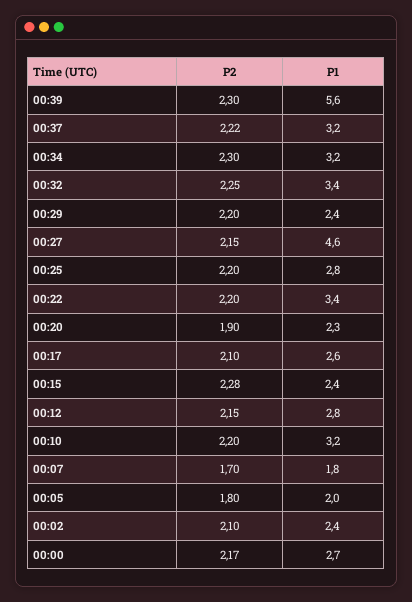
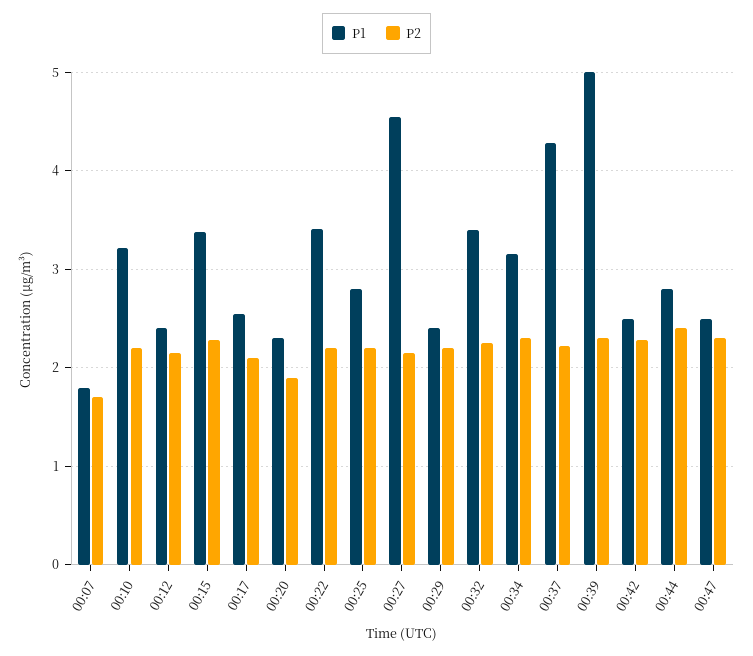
P1, 00:39: 5.6 -> 5
P1, 00:37: 3.2 -> 4.3
P1, 00:15: 2.4 -> 3.4
P1, 00:12: 2.8 -> 2.4
P2, 00:05: 1.8 -> none
P1, 00:05: 2 -> none
P2, 00:02: 2.1 -> none
P1, 00:02: 2.4 -> none
P2, 00:00: 2.17 -> none
P1, 00:00: 2.7 -> none
P1, 00:42: none -> 2.5
P2, 00:42: none -> 2.3
P1, 00:44: none -> 2.8
P2, 00:44: none -> 2.4
P1, 00:47: none -> 2.5
P2, 00:47: none -> 2.3

